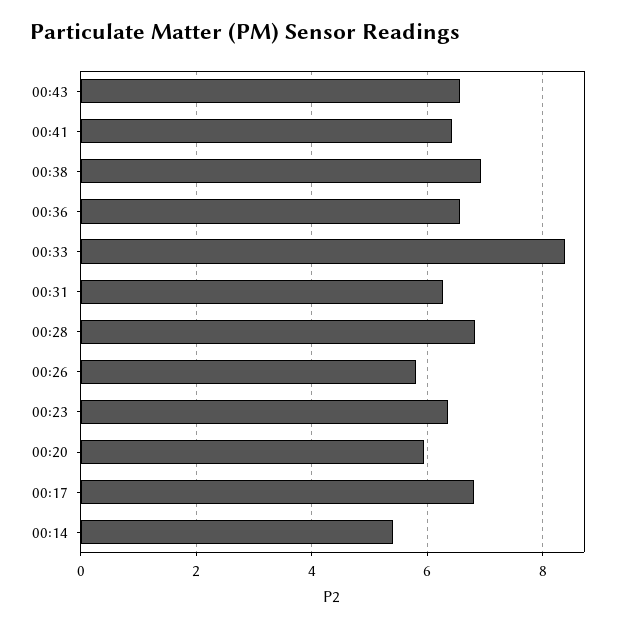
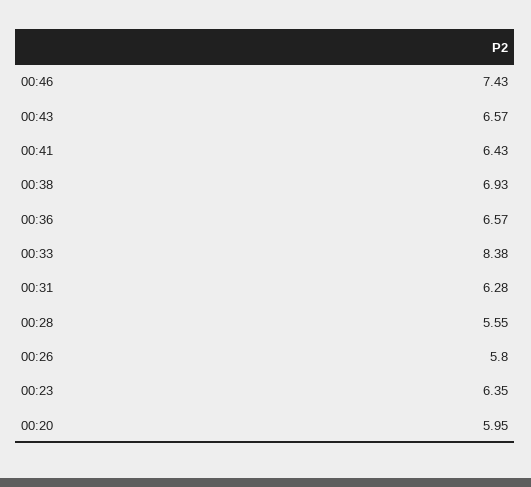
00:28: 6.8 -> 5.55
00:17: 6.8 -> none
00:14: 5.4 -> none
00:46: none -> 7.43

